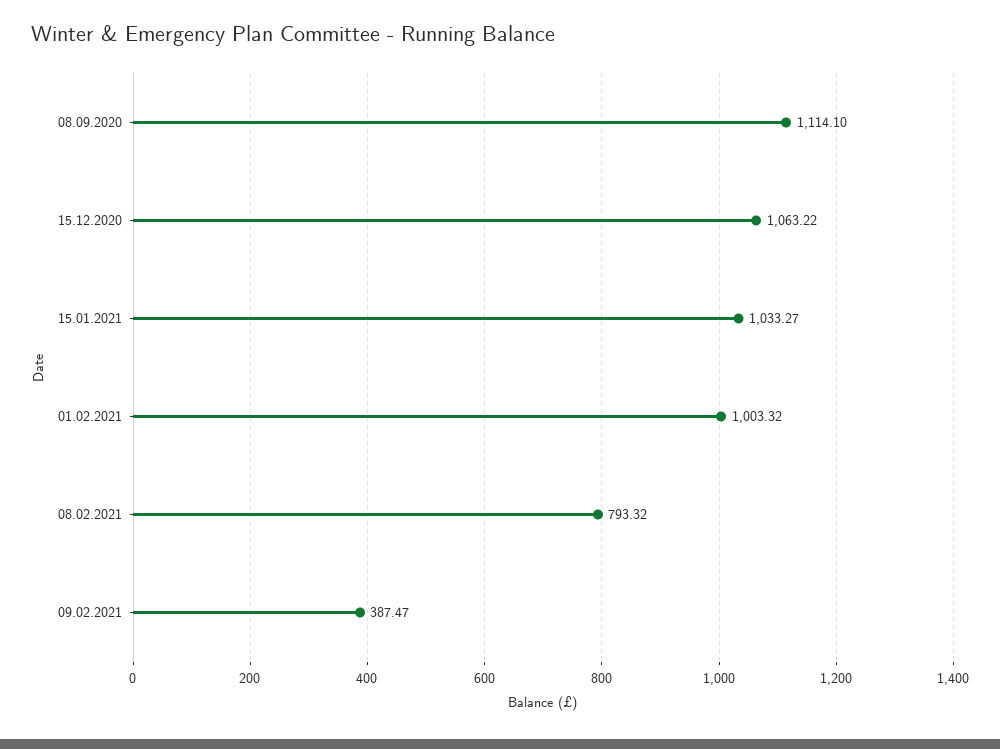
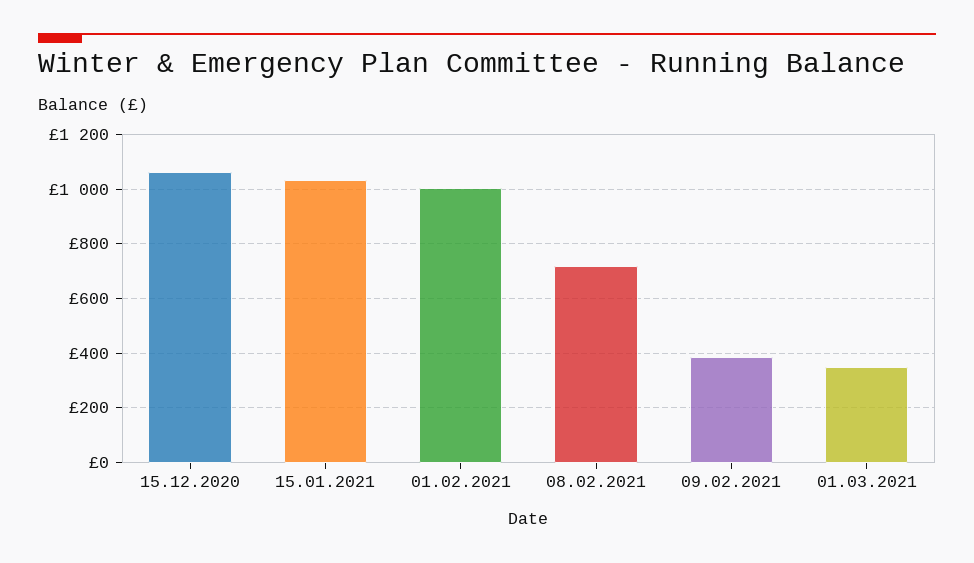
08.09.2020: 1114.1 -> none
08.02.2021: 793.32 -> 725
01.03.2021: none -> 350

